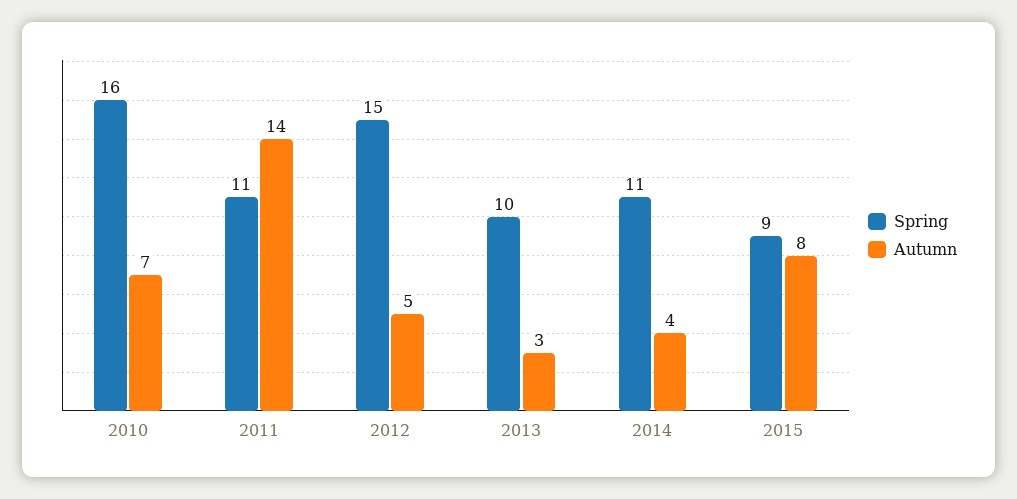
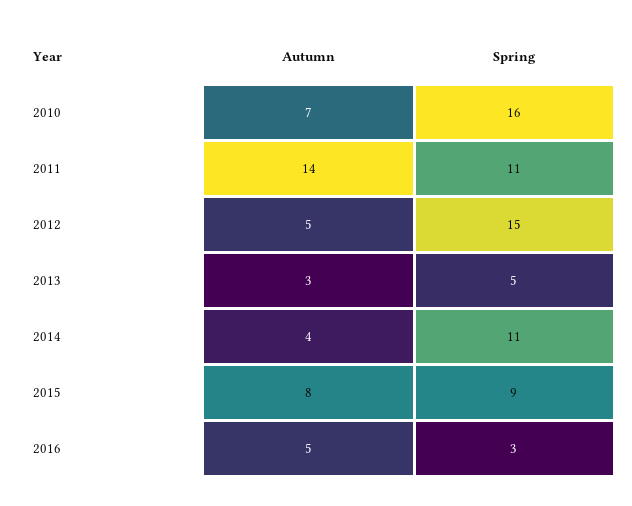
Spring, 2013: 10 -> 5
Autumn, 2016: none -> 5
Spring, 2016: none -> 3

